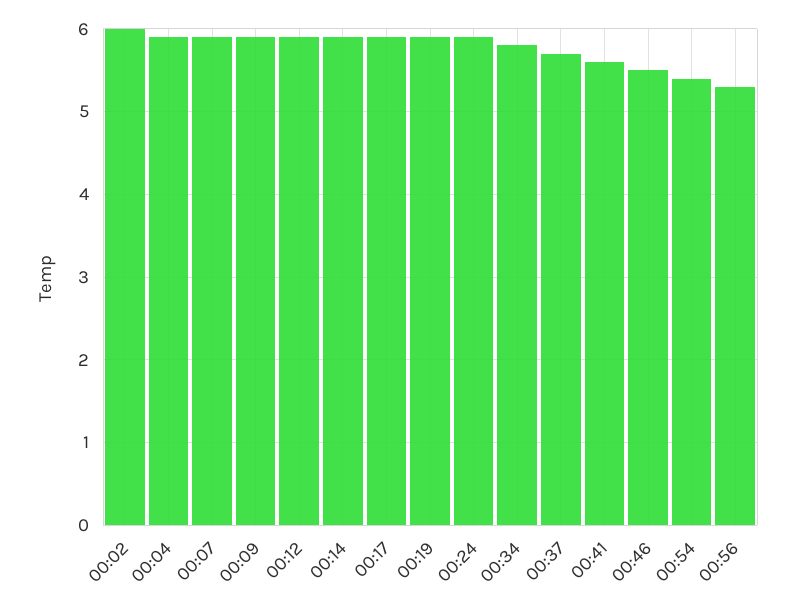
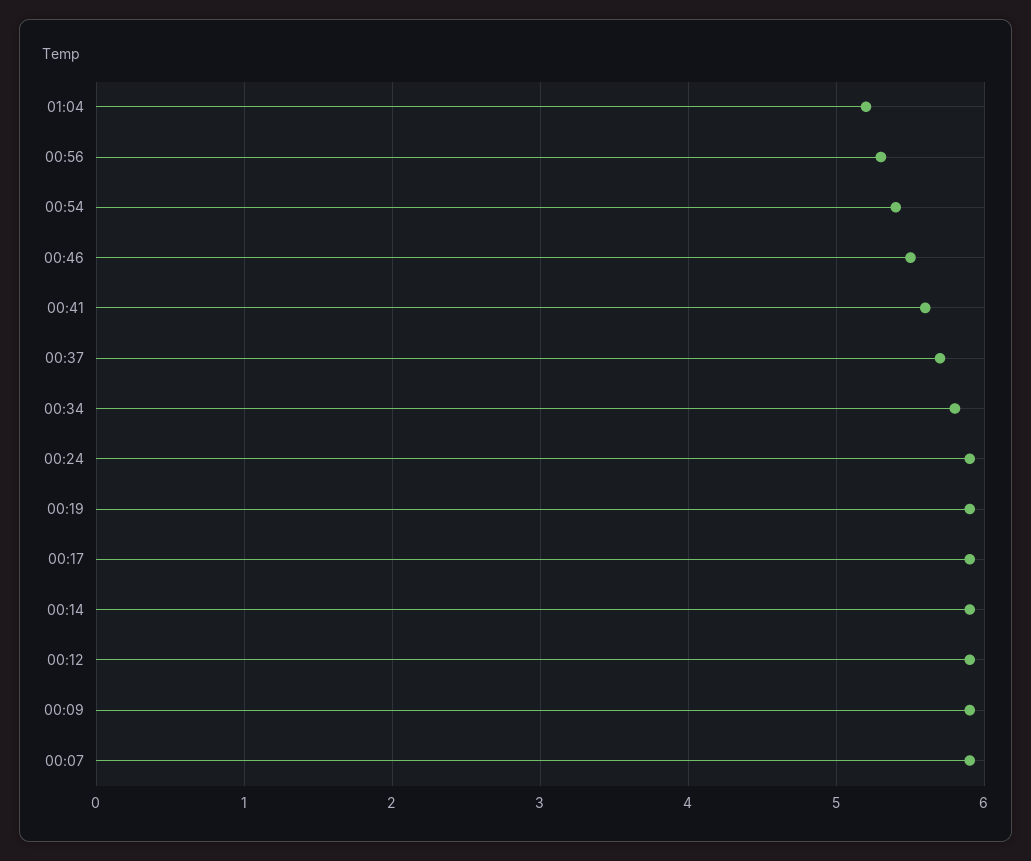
00:02: 6 -> none
00:04: 5.9 -> none
01:04: none -> 5.2

